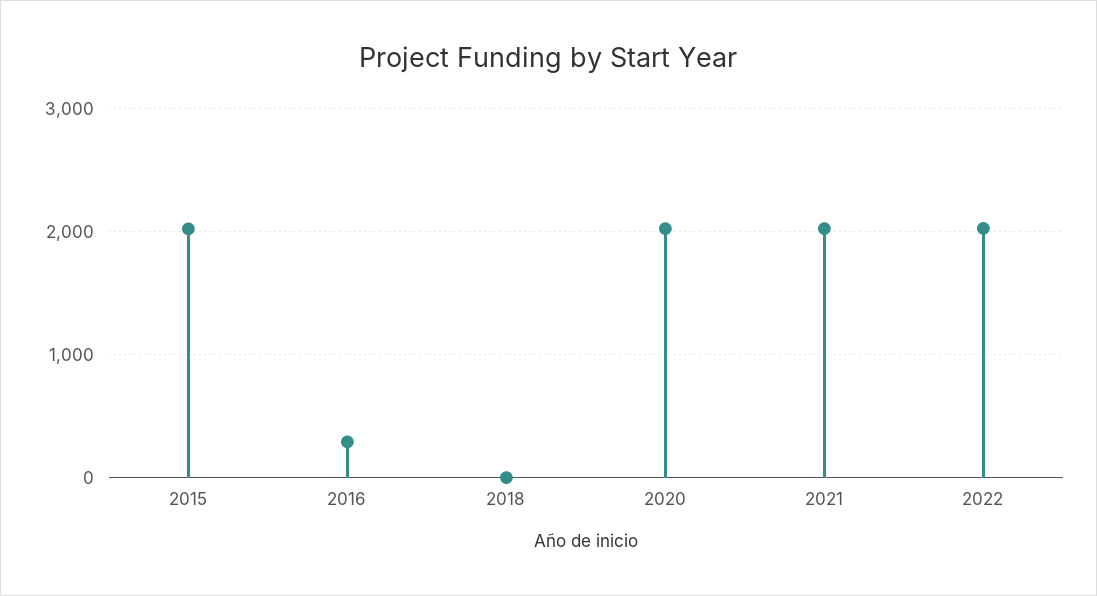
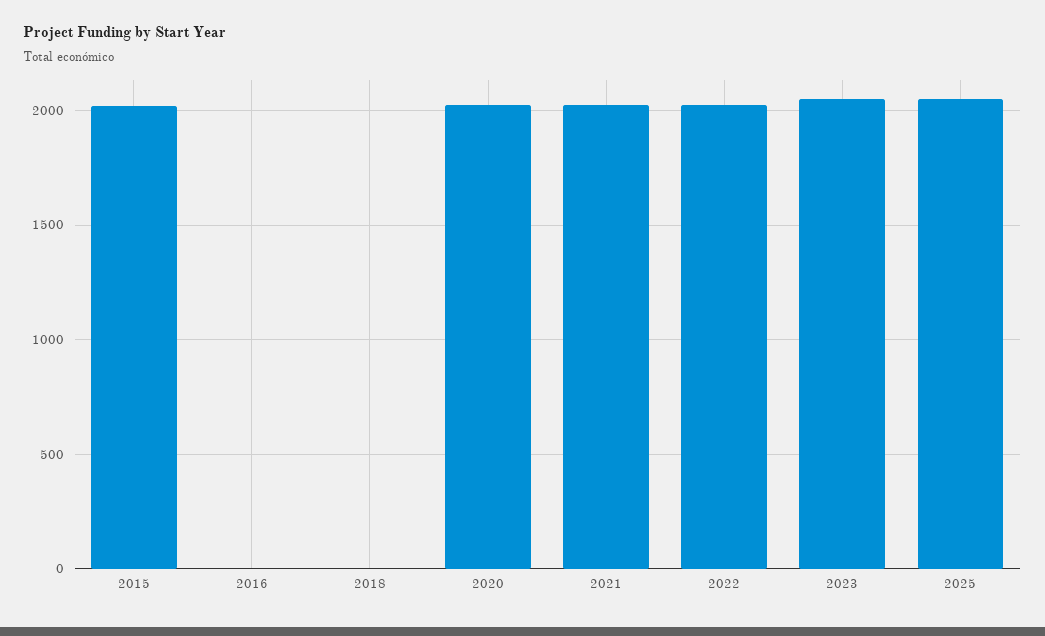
2016: 300 -> 0
2023: none -> 2050
2025: none -> 2050

